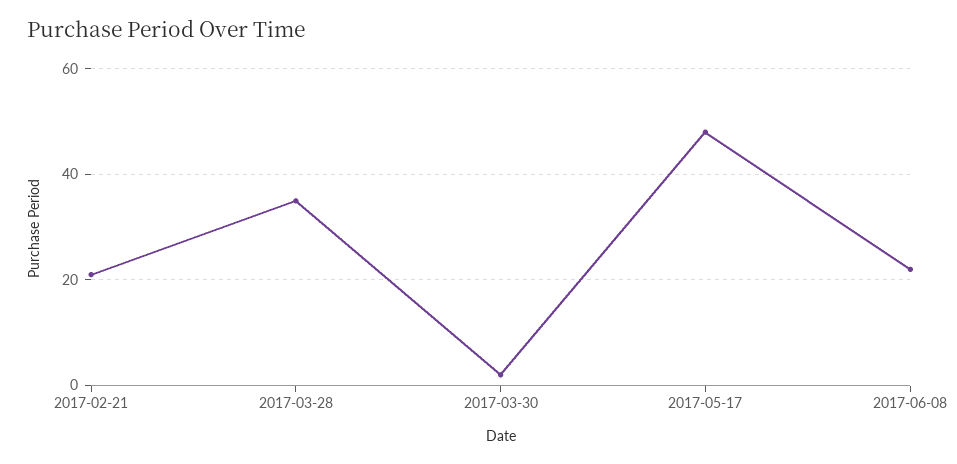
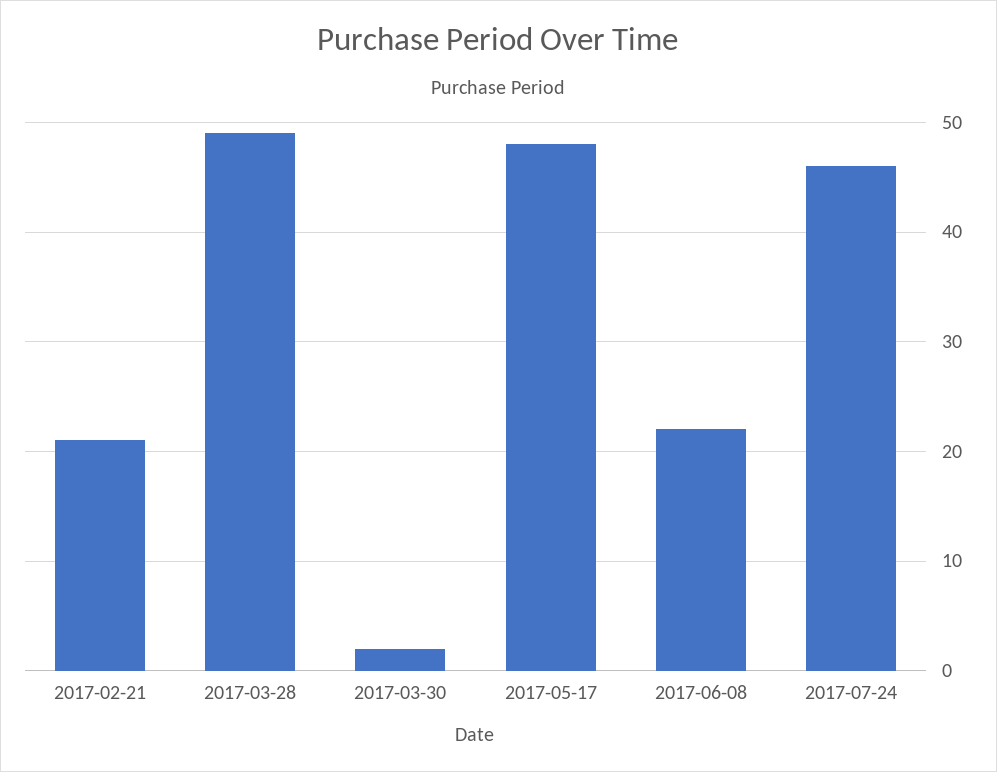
2017-03-28: 35 -> 49
2017-07-24: none -> 46

